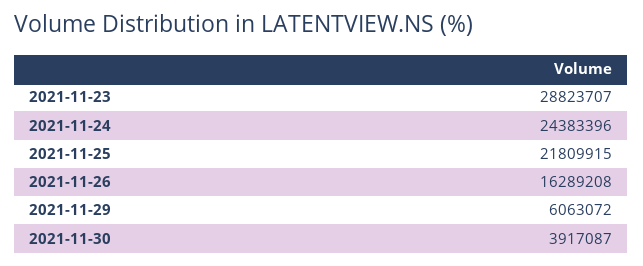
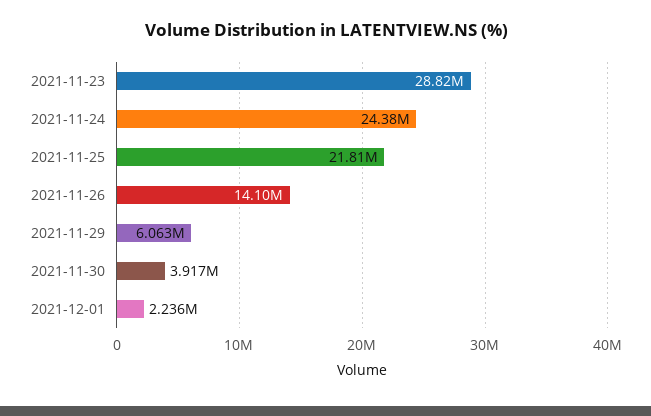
2021-11-26: 16289208 -> 14100000
2021-12-01: none -> 2236000

